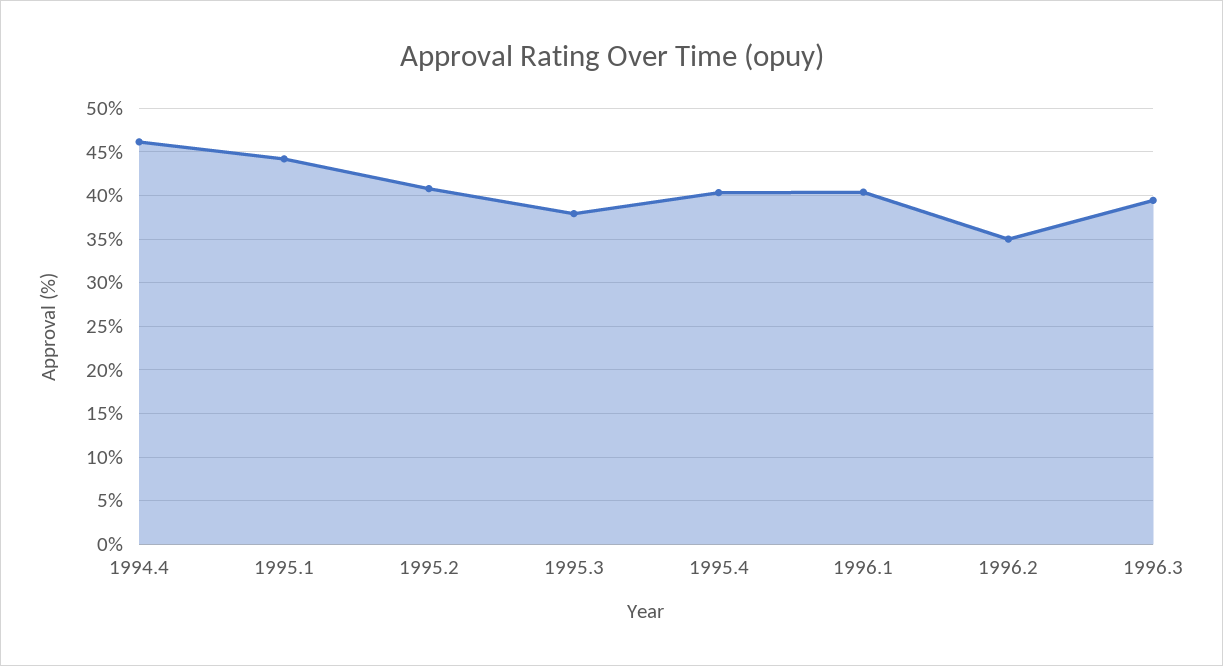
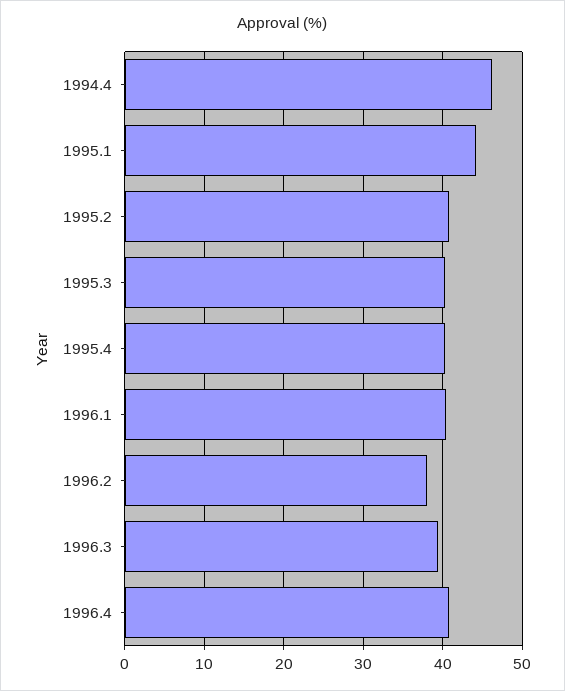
1995.3: 38 -> 40
1996.2: 35 -> 38
1996.4: none -> 41

